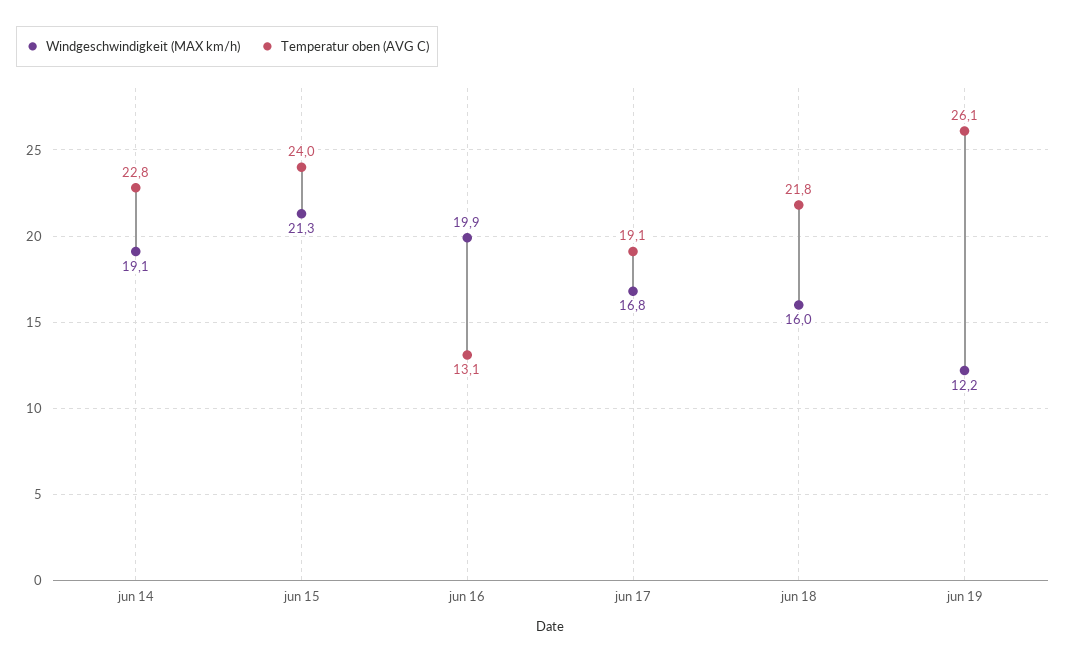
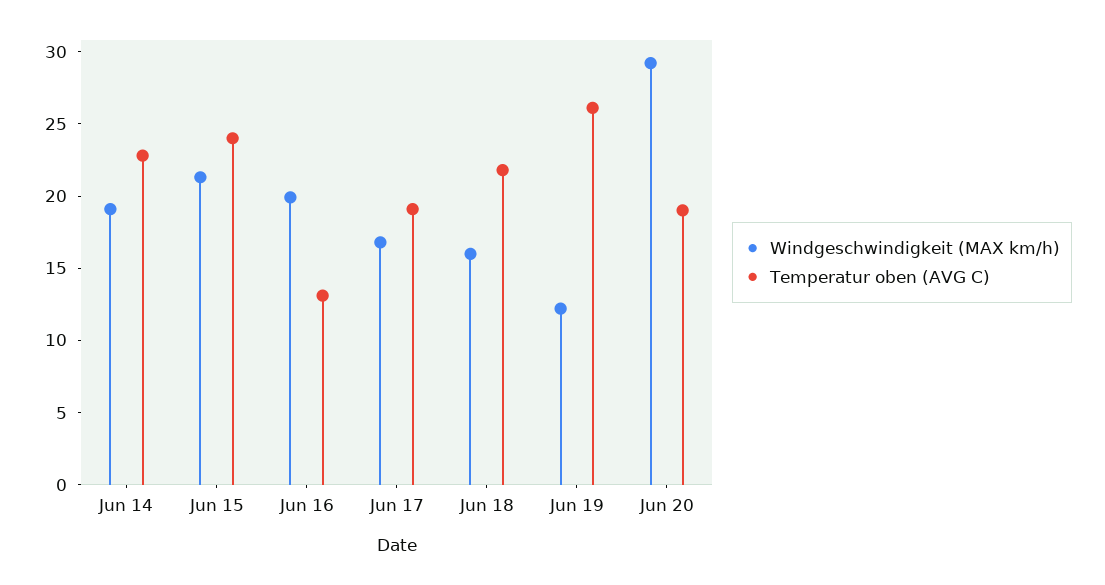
Windgeschwindigkeit (MAX km/h), Jun 20: none -> 29
Temperatur oben (AVG C), Jun 20: none -> 19

